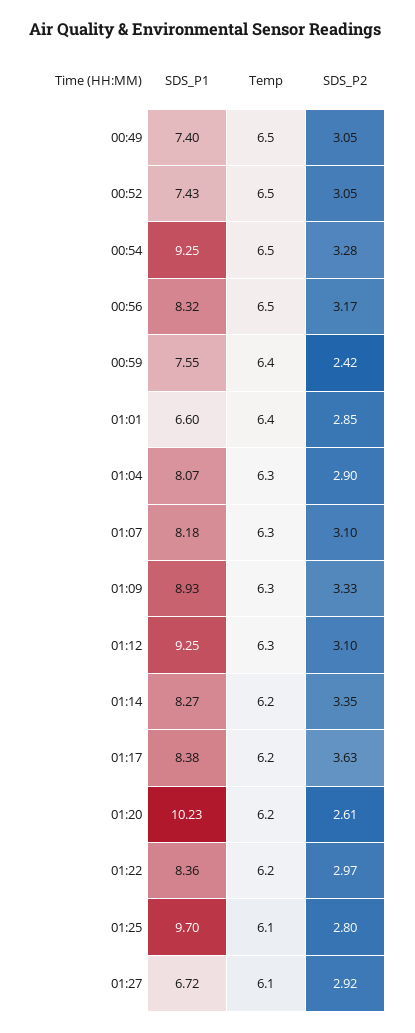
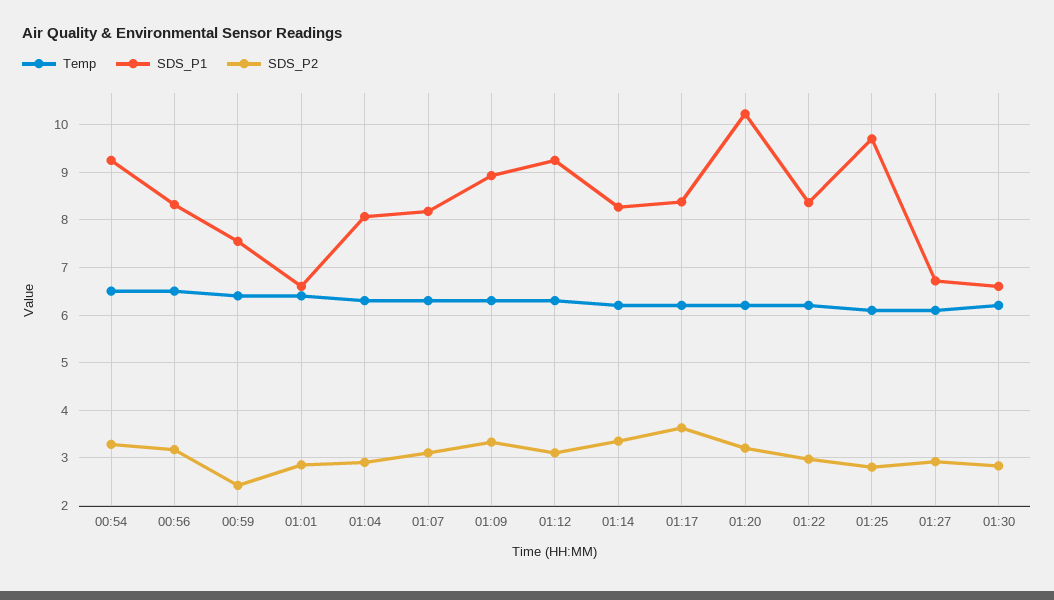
SDS_P1, 00:49: 7.4 -> none
Temp, 00:49: 6.5 -> none
SDS_P2, 00:49: 3.05 -> none
SDS_P1, 00:52: 7.43 -> none
Temp, 00:52: 6.5 -> none
SDS_P2, 00:52: 3.05 -> none
SDS_P2, 01:20: 2.61 -> 3.2
Temp, 01:30: none -> 6.2
SDS_P1, 01:30: none -> 6.6
SDS_P2, 01:30: none -> 2.8

